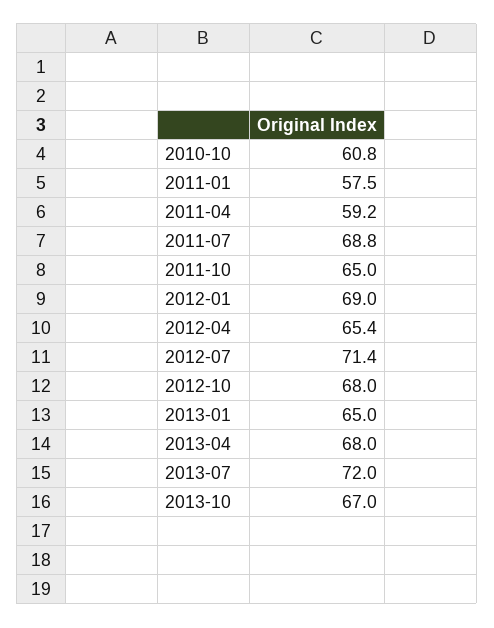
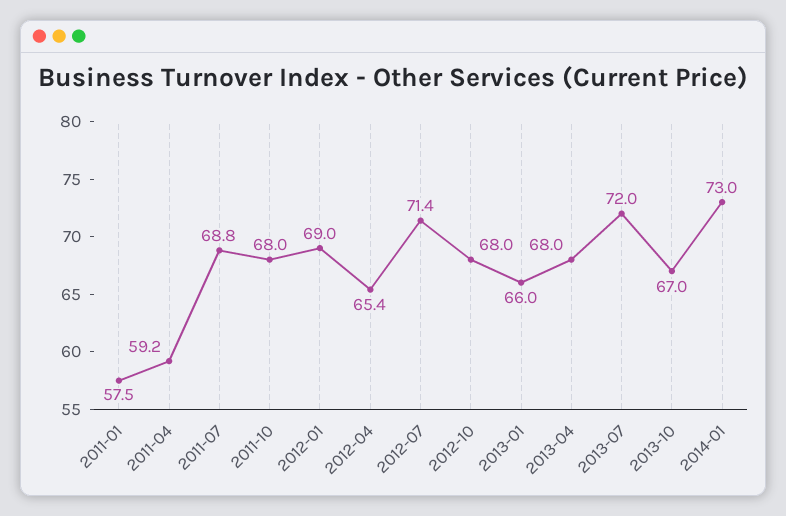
2010-10: 60.8 -> none
2011-10: 65 -> 68
2013-01: 65 -> 66
2014-01: none -> 73

